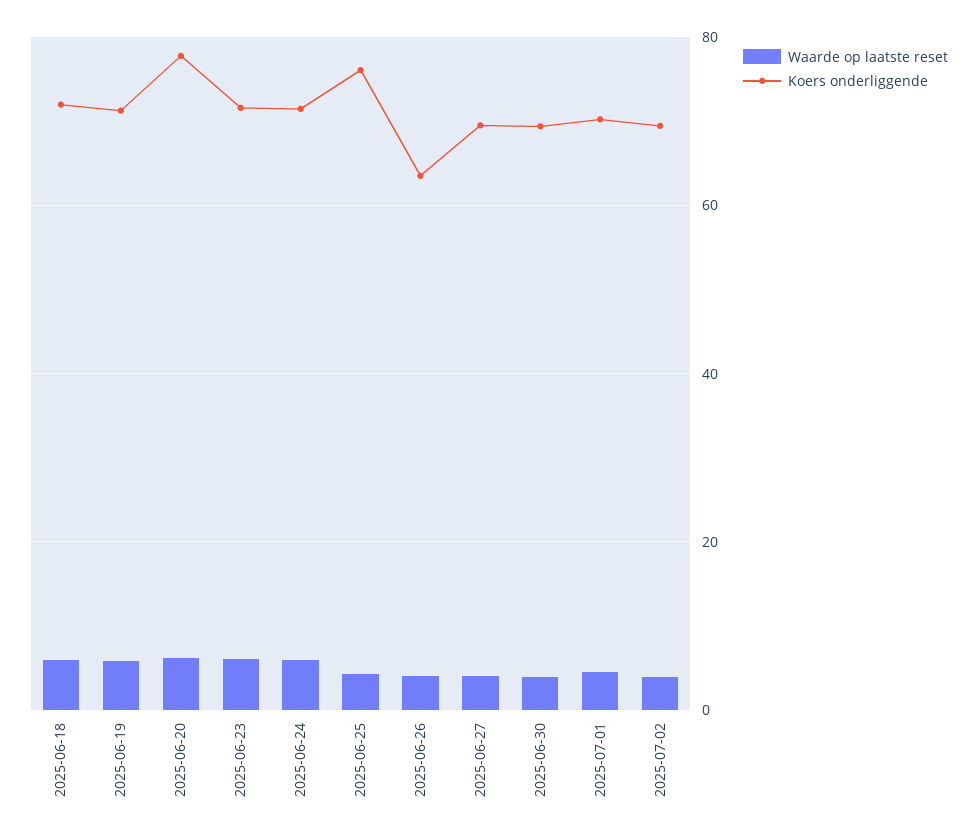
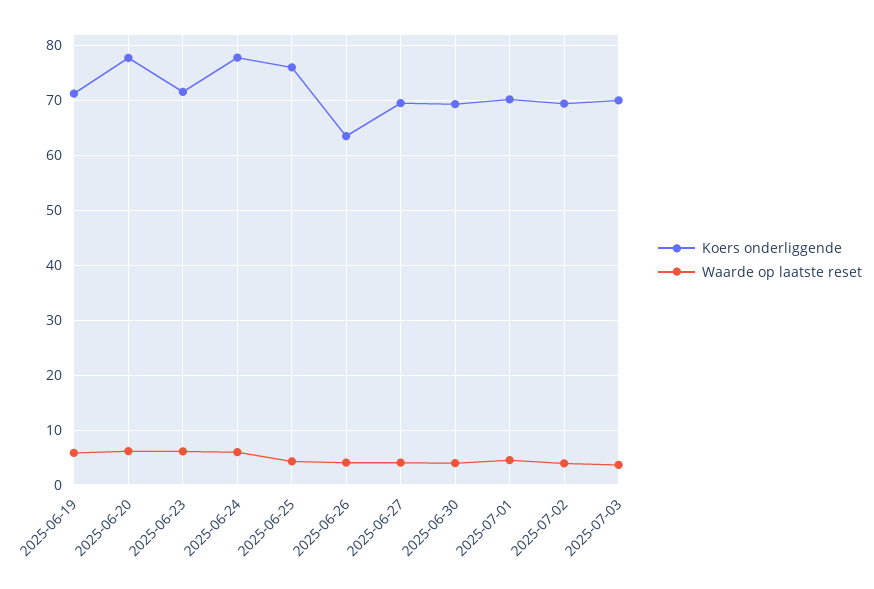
Waarde op laatste reset, 2025-06-18: 6 -> none
Koers onderliggende, 2025-06-18: 72 -> none
Koers onderliggende, 2025-06-24: 72 -> 78
Koers onderliggende, 2025-07-03: none -> 70
Waarde op laatste reset, 2025-07-03: none -> 4

